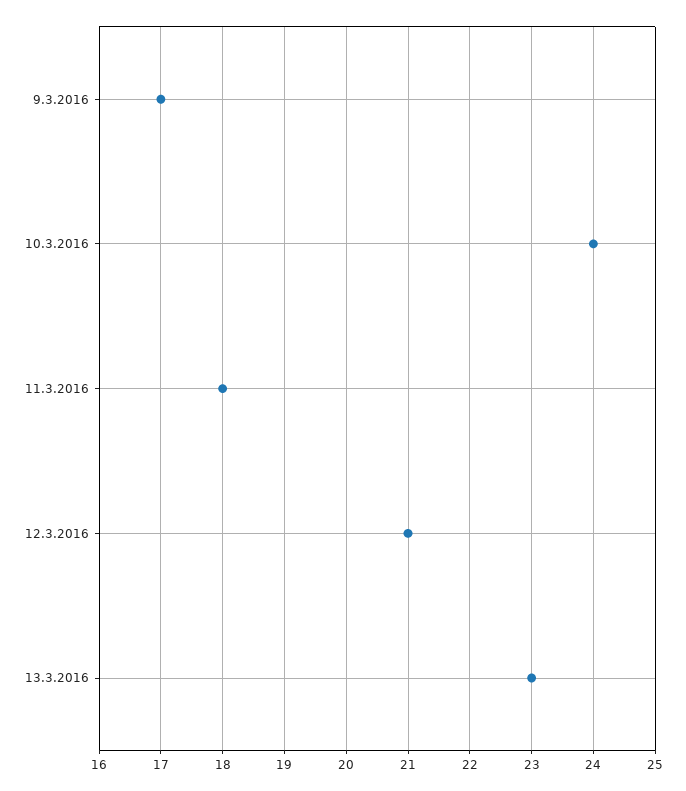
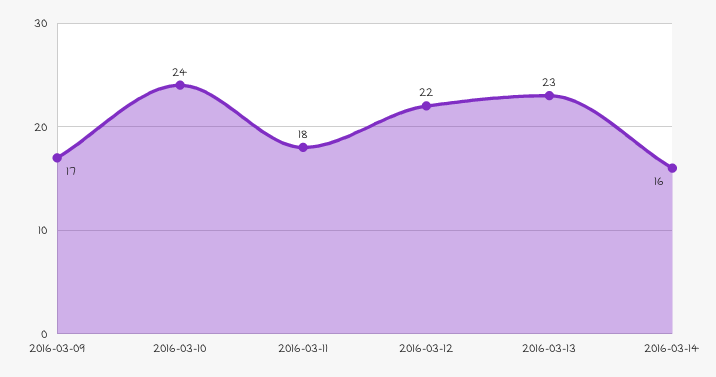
12.3.2016: 21 -> 22
2016-03-14: none -> 16

